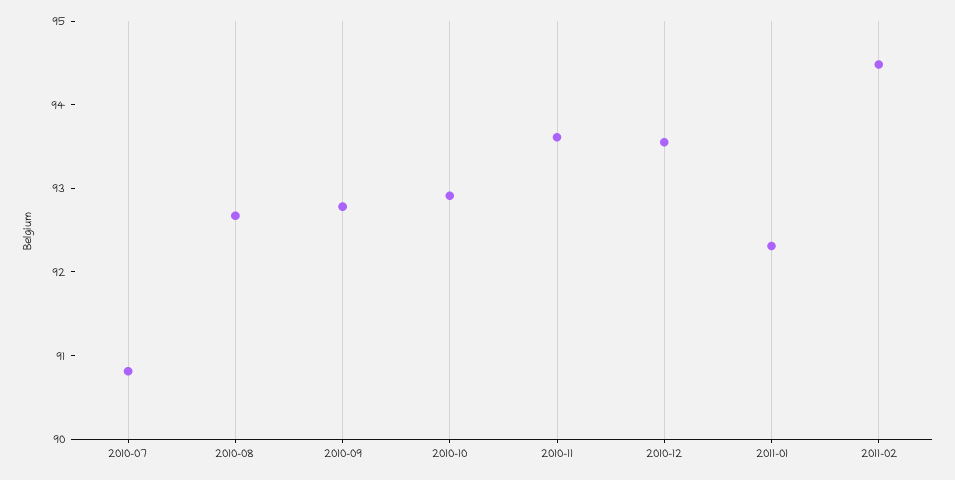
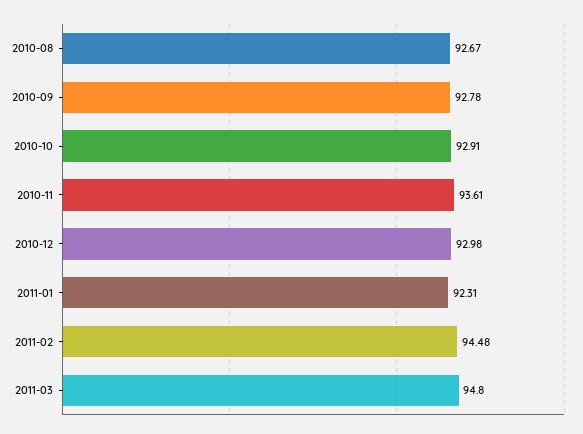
2010-07: 90.8 -> none
2010-12: 93.6 -> 92.98
2011-03: none -> 94.8

